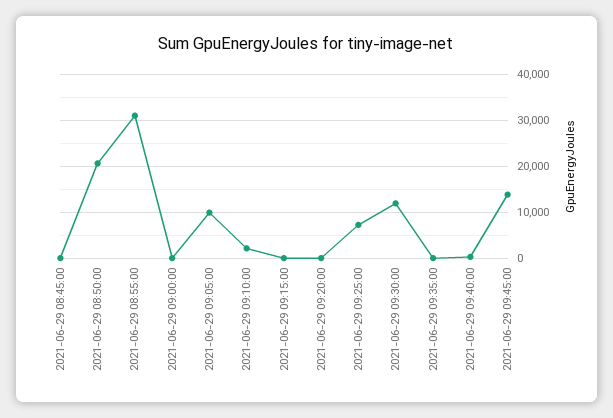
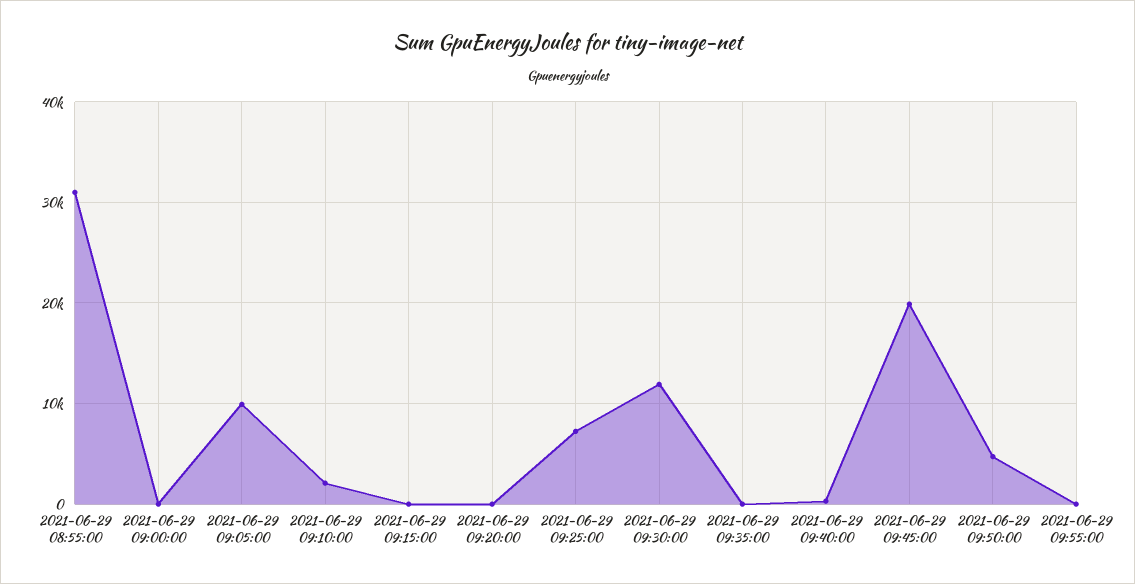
2021-06-29 08:45:00: 0 -> none
2021-06-29 08:50:00: 20000 -> none
2021-06-29 09:45:00: 14000 -> 20000
2021-06-29 09:50:00: none -> 5000
2021-06-29 09:55:00: none -> 0

